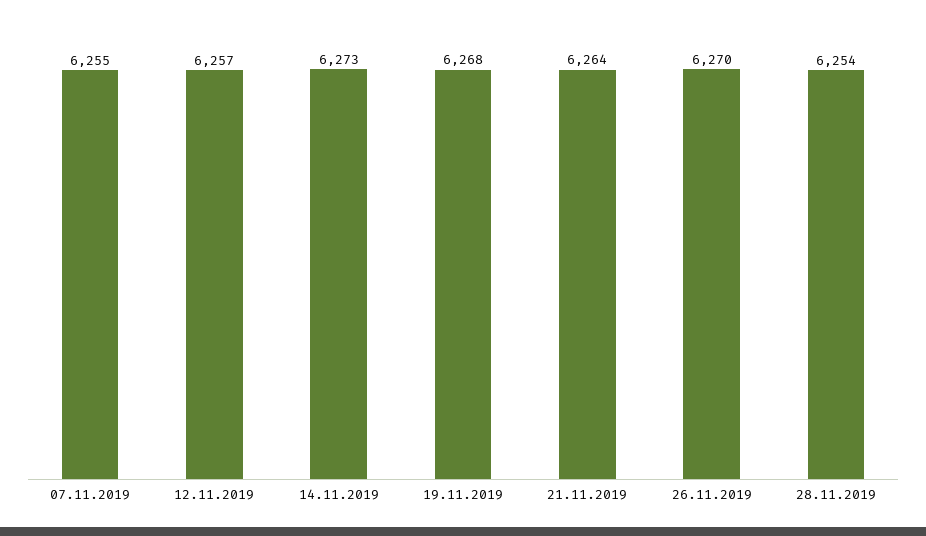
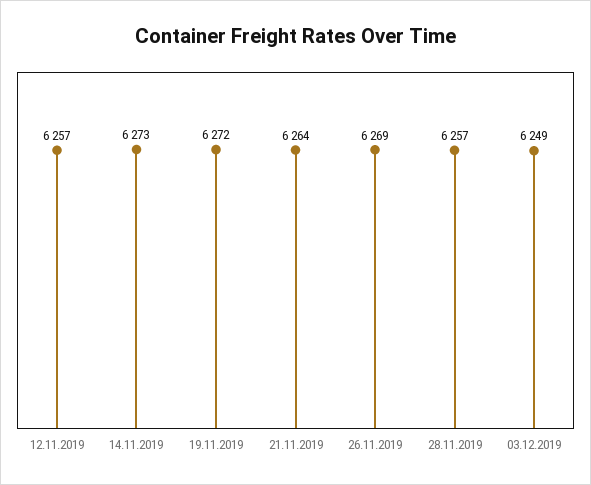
07.11.2019: 6255 -> none
19.11.2019: 6268 -> 6272
26.11.2019: 6270 -> 6269
28.11.2019: 6254 -> 6257
03.12.2019: none -> 6249

